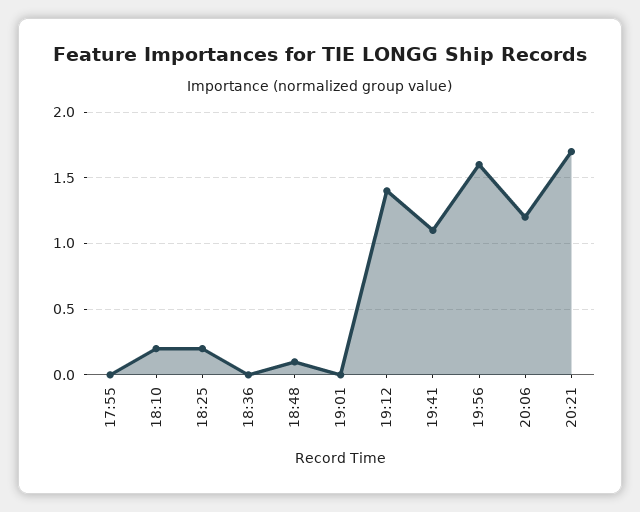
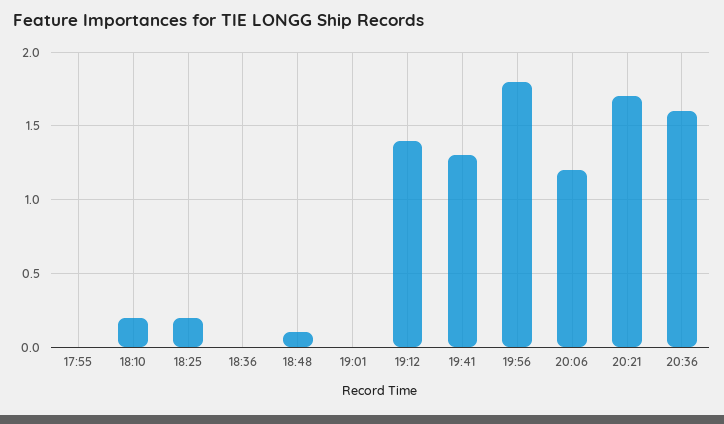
19:41: 1.1 -> 1.3
19:56: 1.6 -> 1.8
20:36: none -> 1.6

